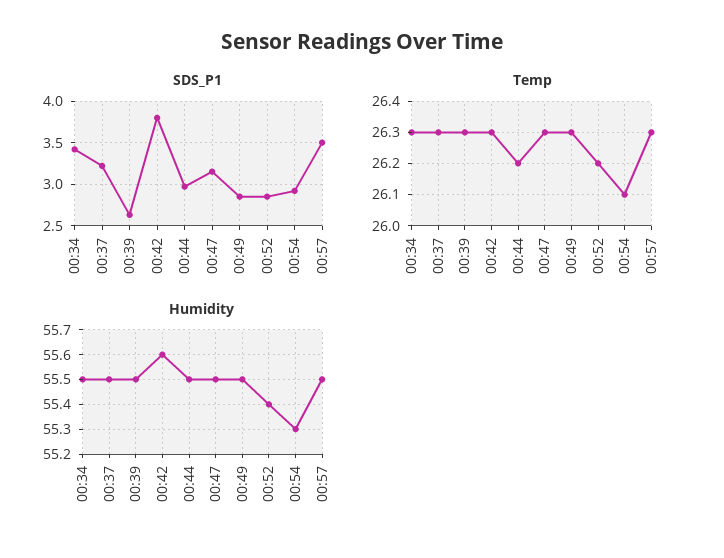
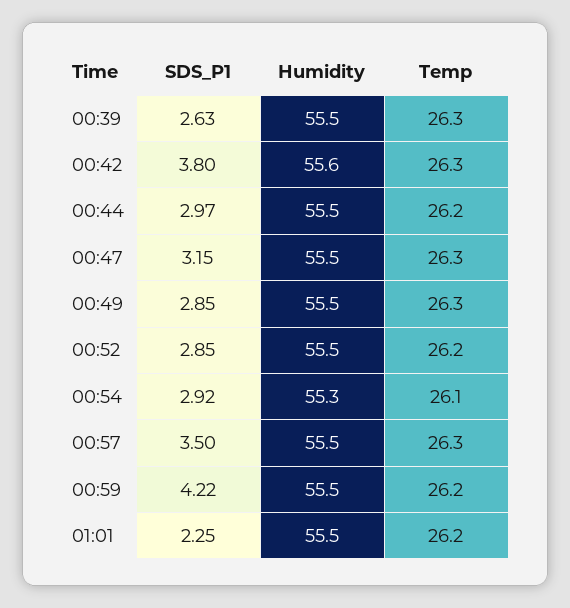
SDS_P1, 00:34: 3.4 -> none
SDS_P1, 00:37: 3.2 -> none
Temp, 00:34: 26.3 -> none
Temp, 00:37: 26.3 -> none
Humidity, 00:34: 55.5 -> none
Humidity, 00:37: 55.5 -> none
Humidity, 00:52: 55.4 -> 55.5
SDS_P1, 00:59: none -> 4.22
Humidity, 00:59: none -> 55.5
Temp, 00:59: none -> 26.2
SDS_P1, 01:01: none -> 2.25
Humidity, 01:01: none -> 55.5
Temp, 01:01: none -> 26.2

